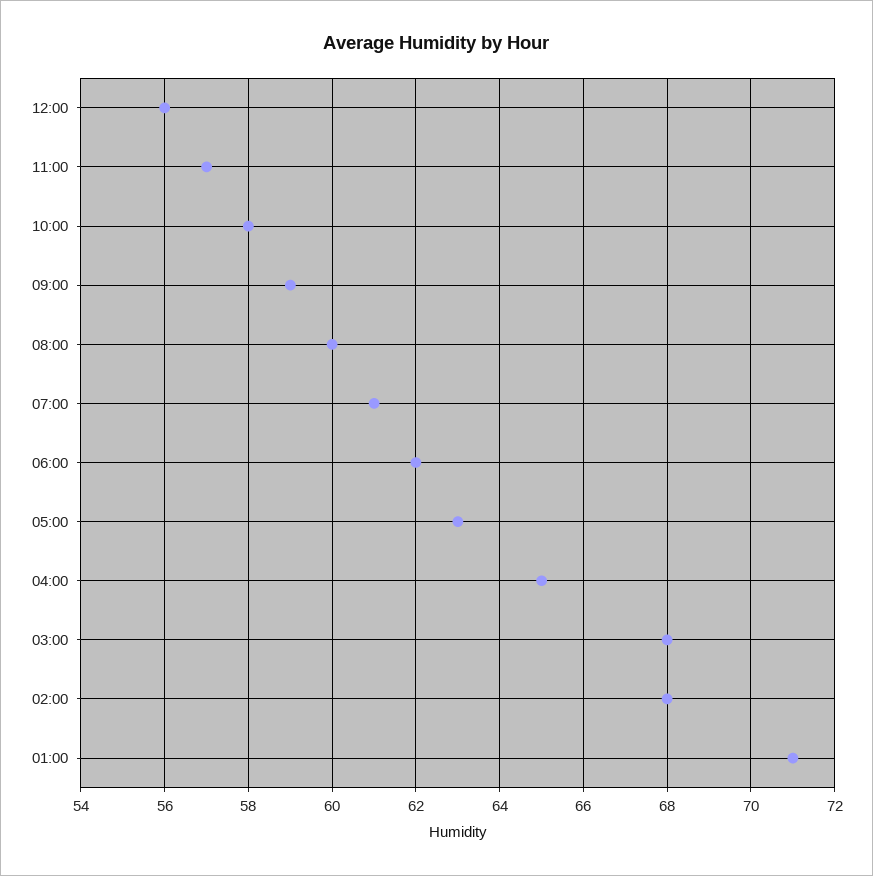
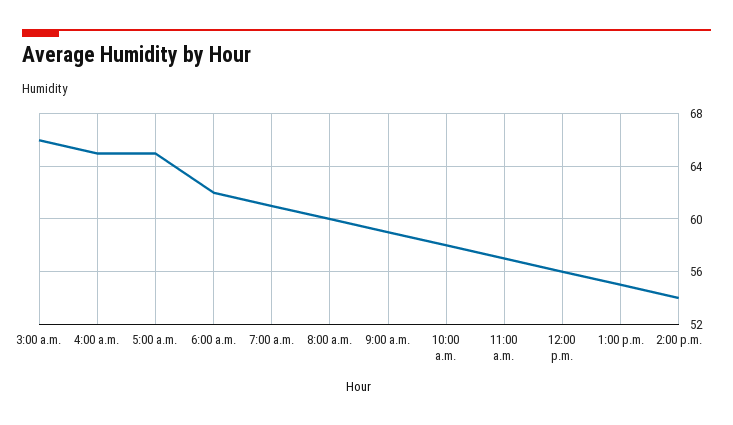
05:00: 63 -> 65
03:00: 68 -> 66
02:00: 68 -> none
01:00: 71 -> none
1:00 p.m.: none -> 55
2:00 p.m.: none -> 54

